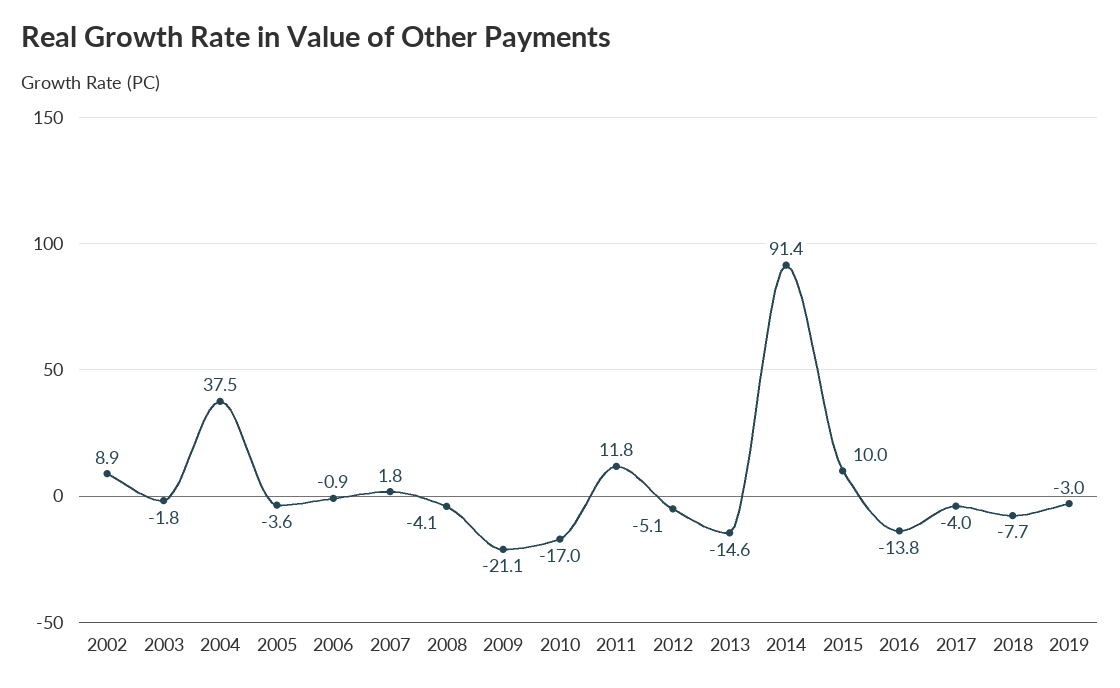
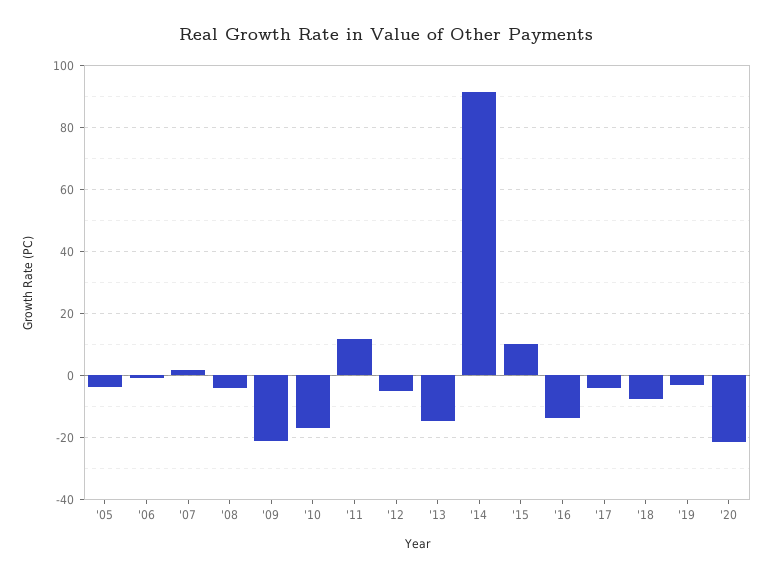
2002: 8.9 -> none
2003: -1.8 -> none
2004: 37.5 -> none
'20: none -> -22

